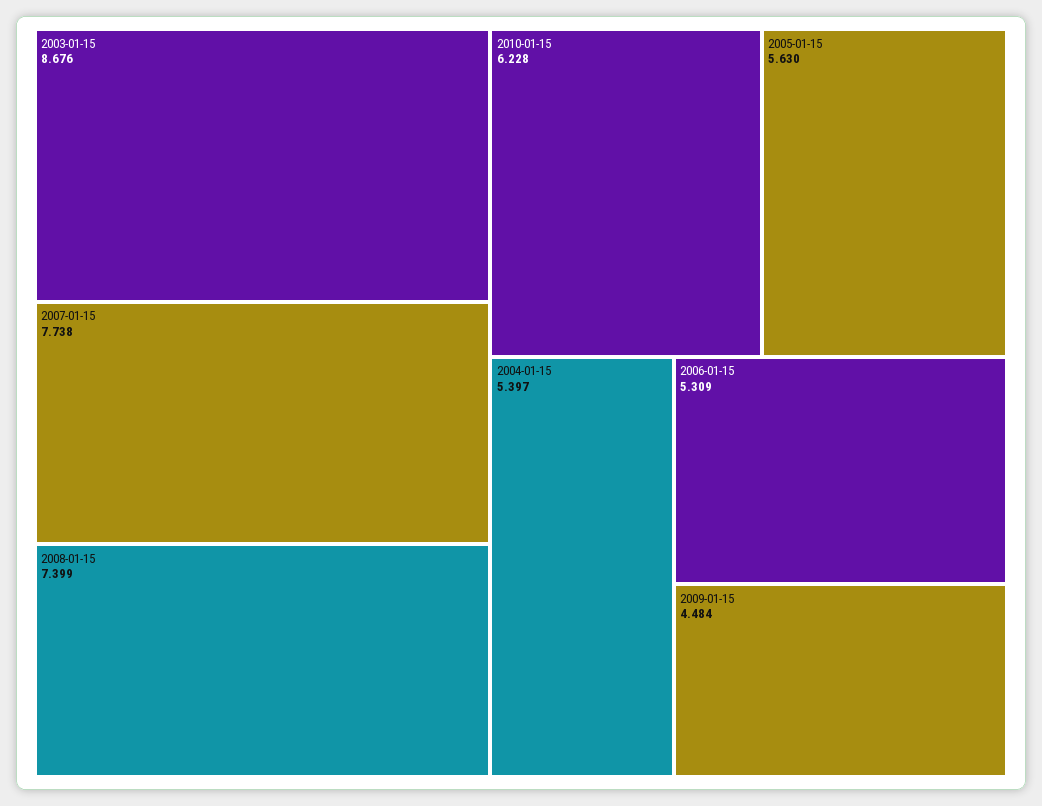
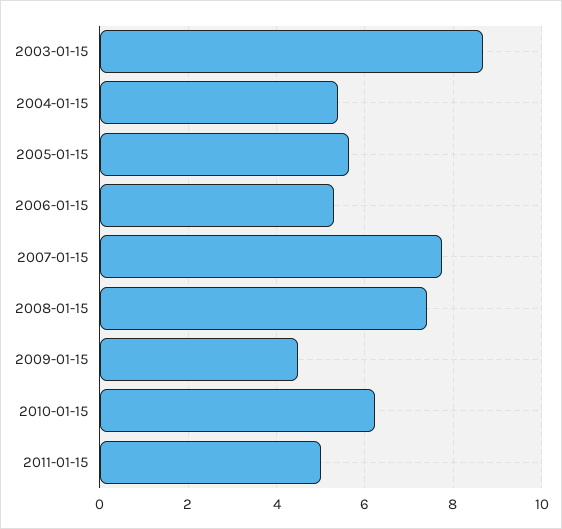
2011-01-15: none -> 5

